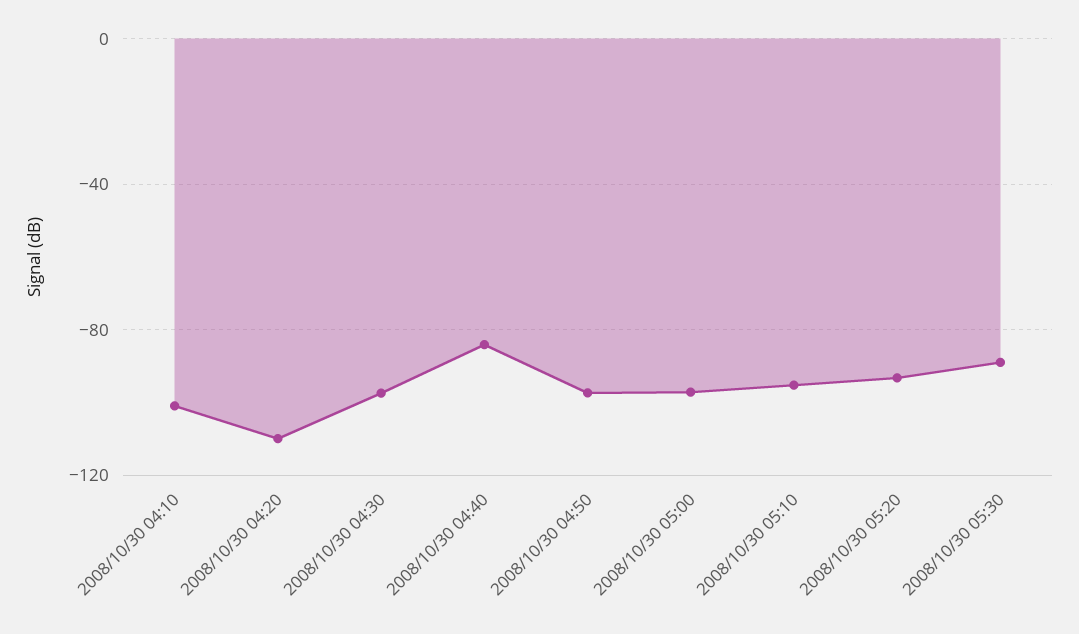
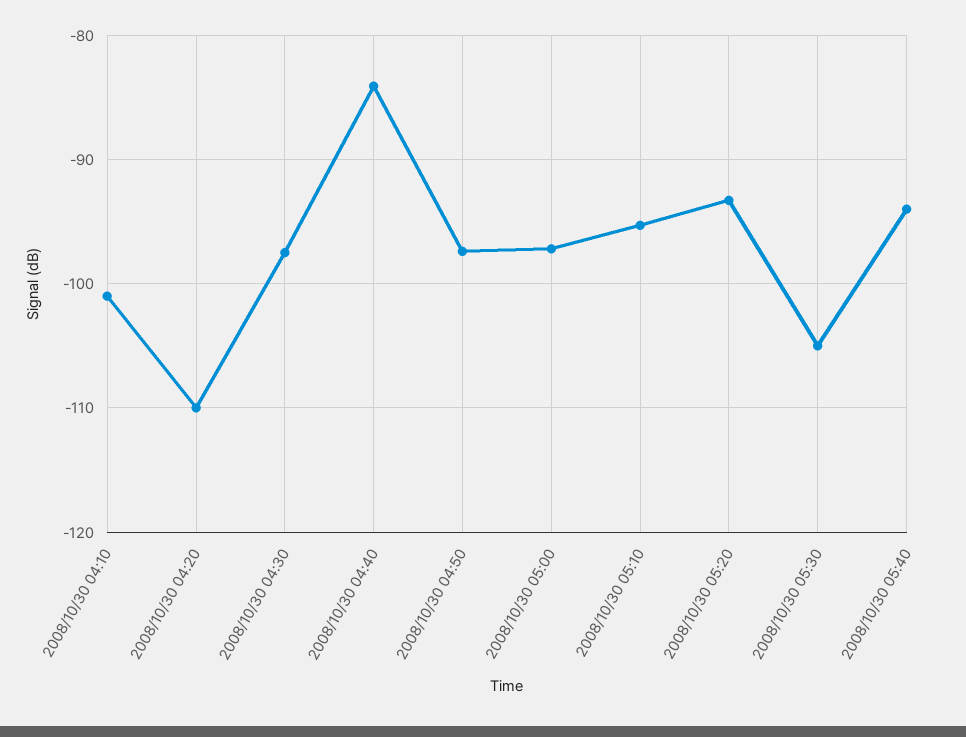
2008/10/30 05:30: -90 -> -105
2008/10/30 05:40: none -> -94

